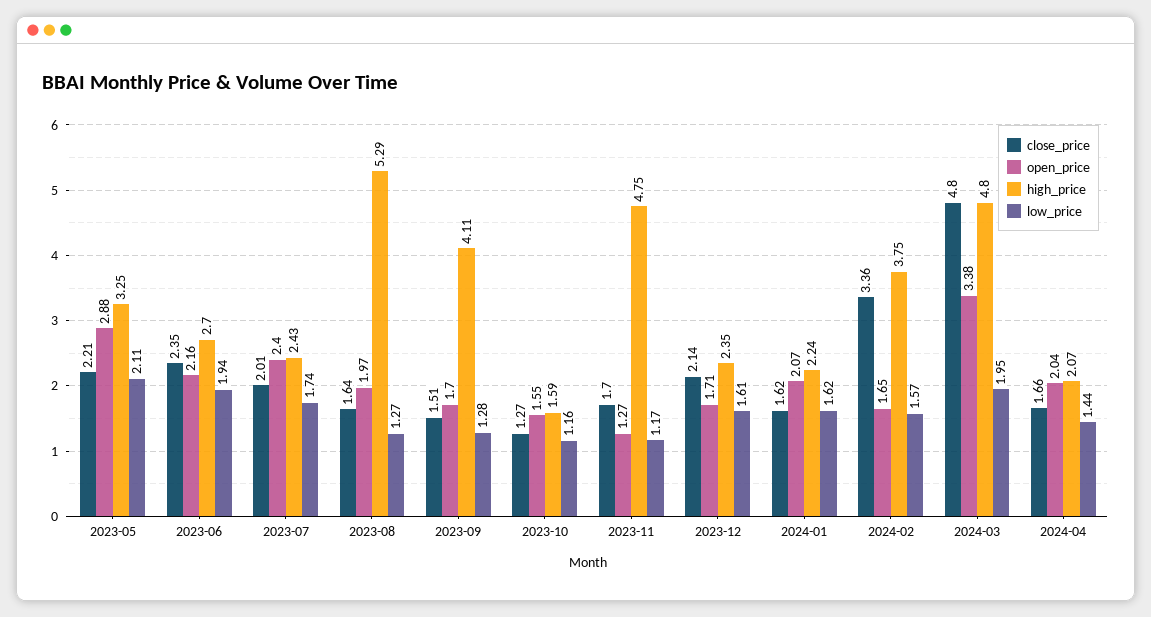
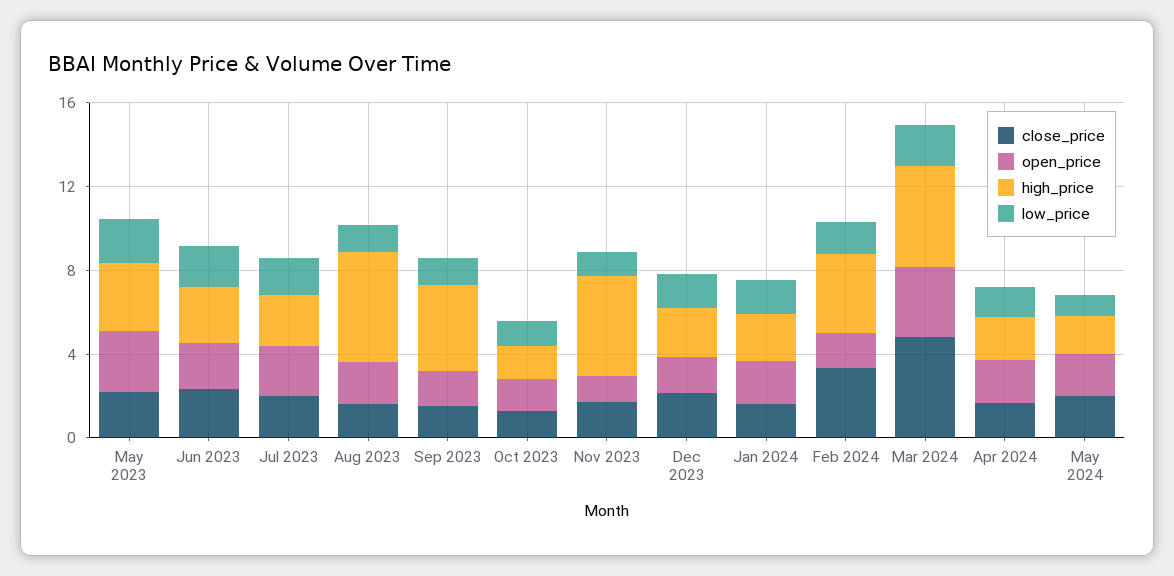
close_price, May 2024: none -> 2
open_price, May 2024: none -> 2
high_price, May 2024: none -> 2
low_price, May 2024: none -> 1

